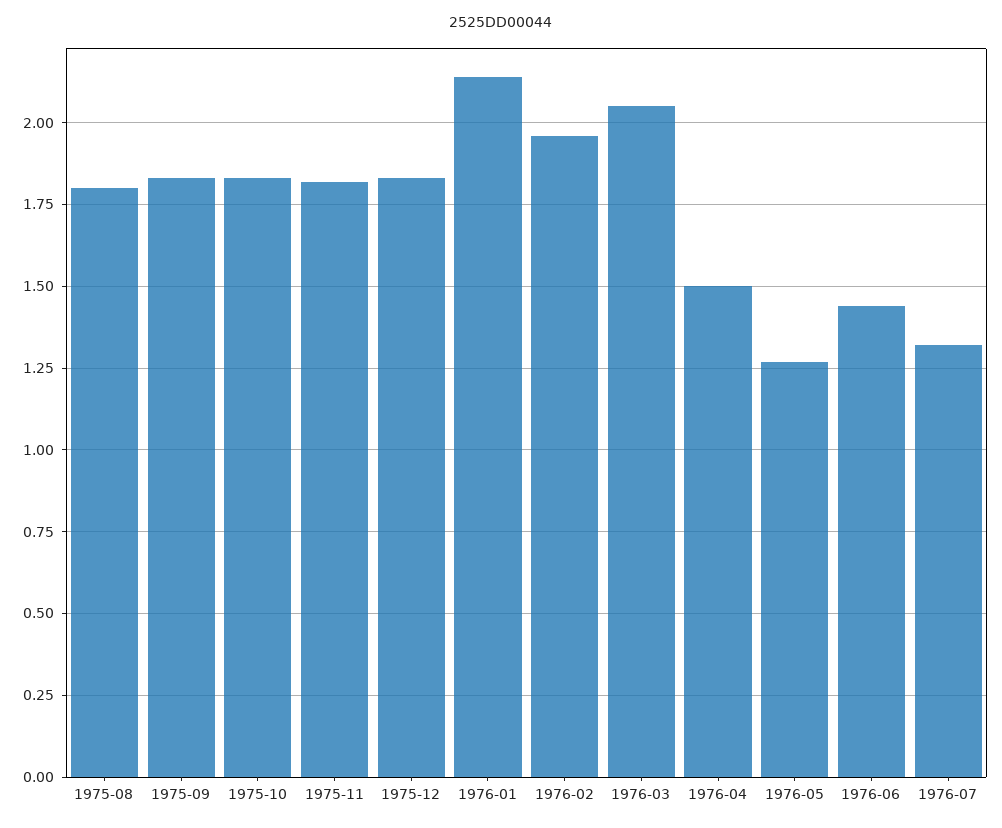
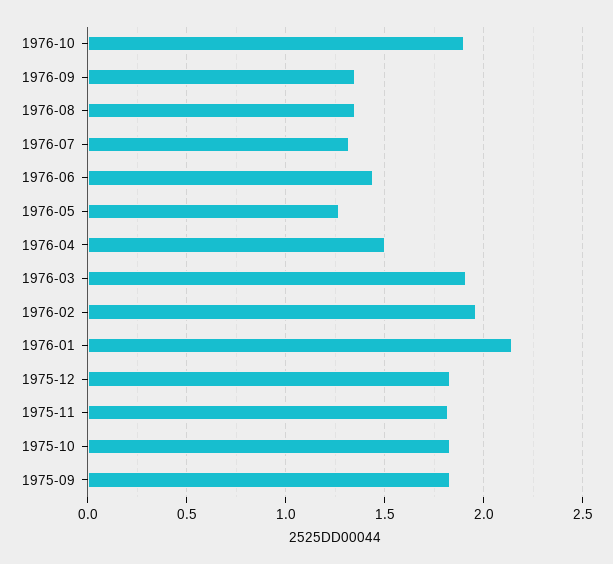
1975-08: 1.8 -> none
1976-03: 2.05 -> 1.9
1976-10: none -> 1.9
1976-09: none -> 1.35
1976-08: none -> 1.35

